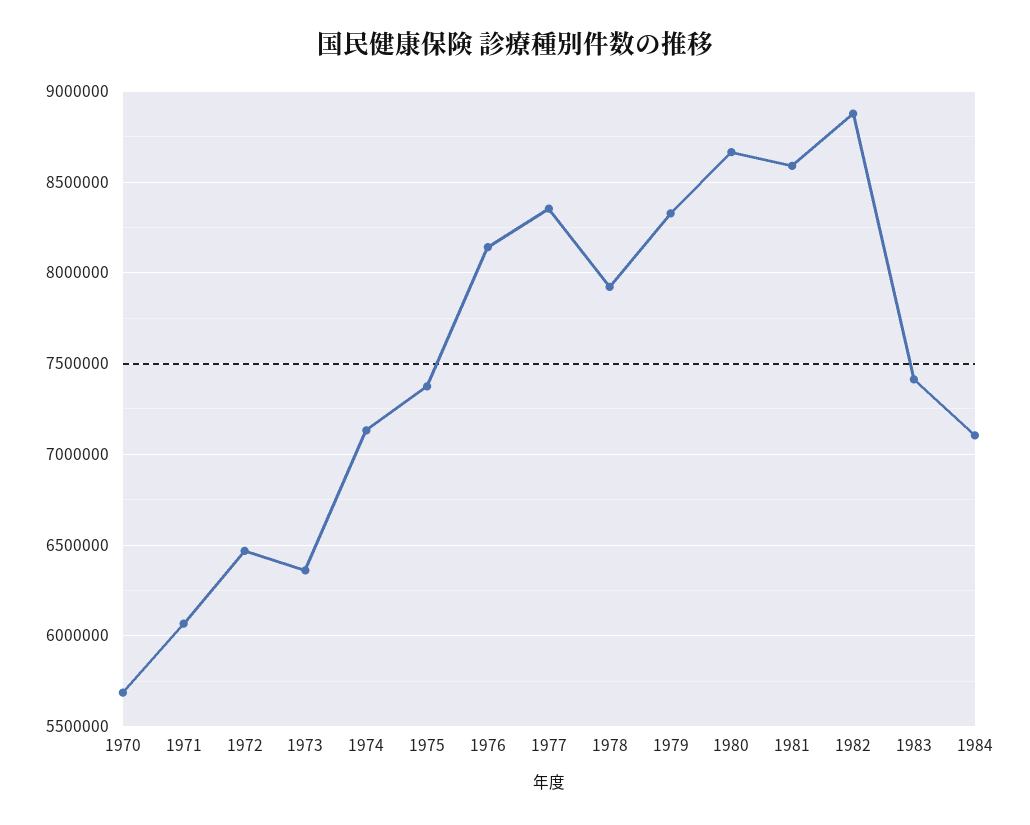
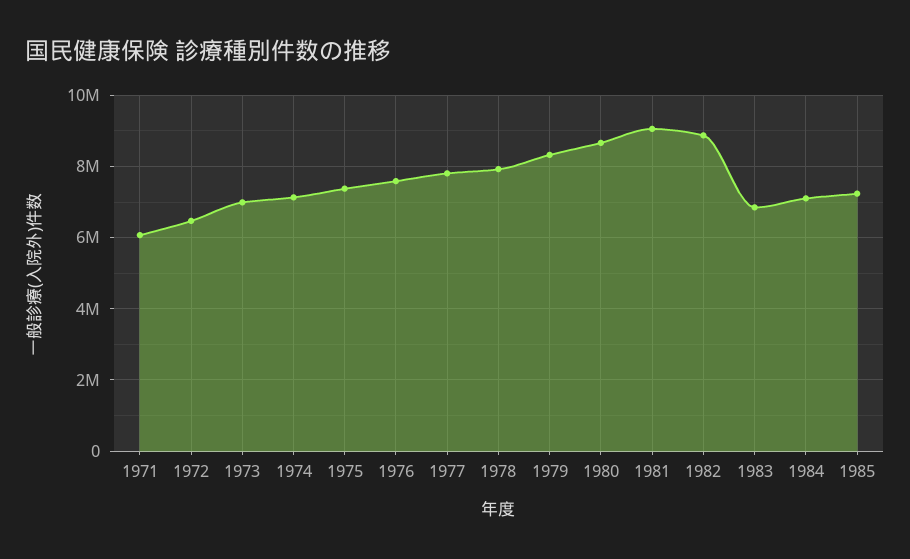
1970: 5700000 -> none
1973: 6350000 -> 7000000
1976: 8150000 -> 7600000
1977: 8350000 -> 7800000
1981: 8600000 -> 9000000
1983: 7400000 -> 6800000
1985: none -> 7200000

